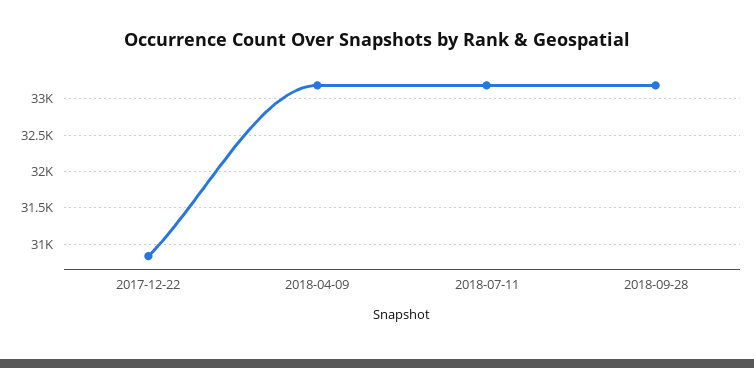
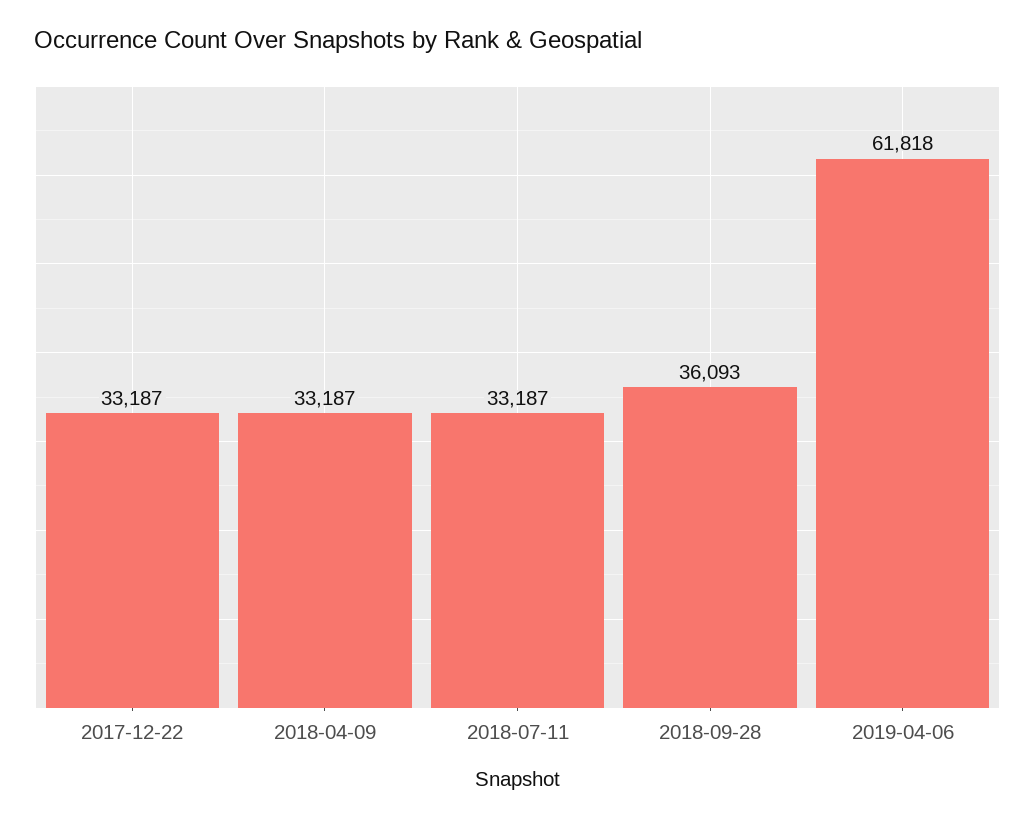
2017-12-22: 30800 -> 33187
2018-09-28: 33200 -> 36093
2019-04-06: none -> 61818

